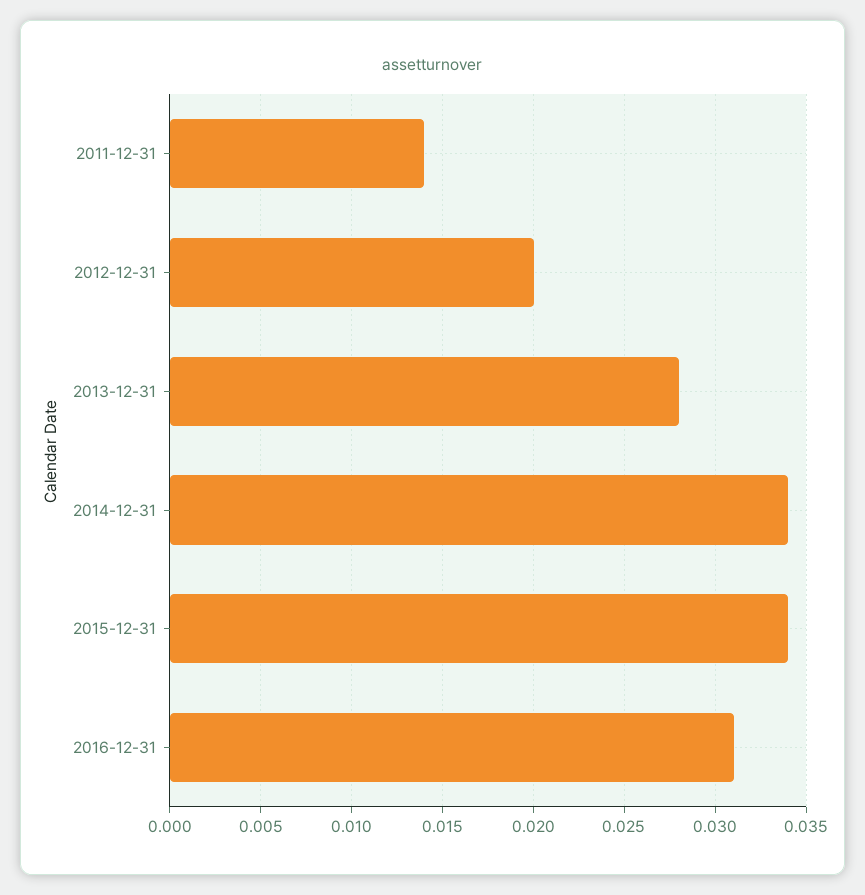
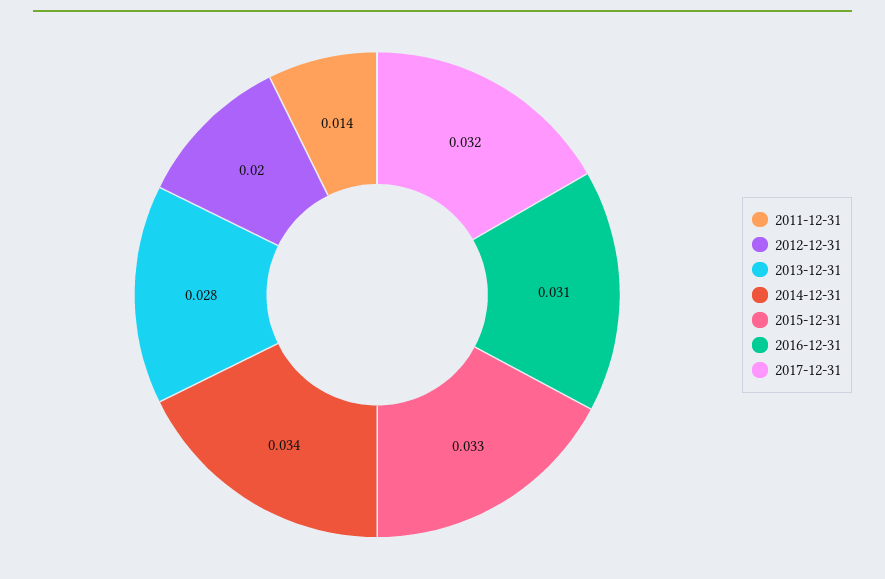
2015-12-31: 0.034 -> 0.033
2017-12-31: none -> 0.032

